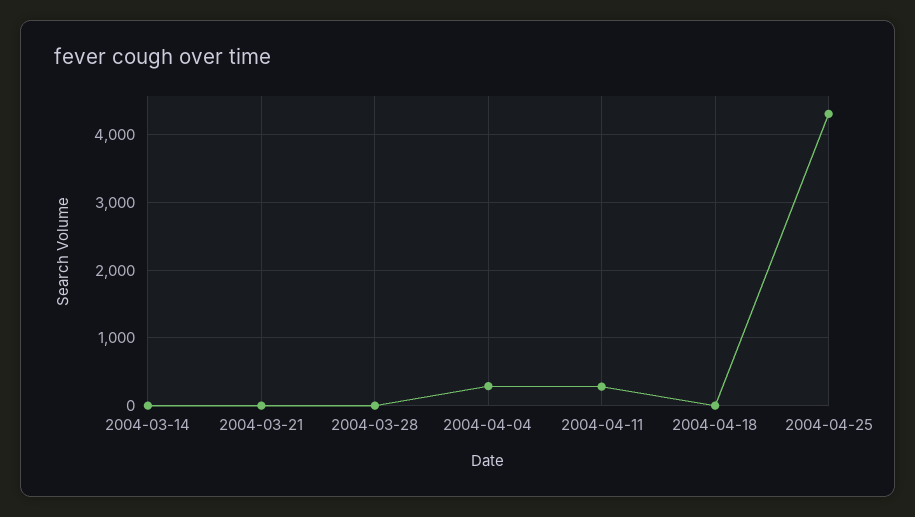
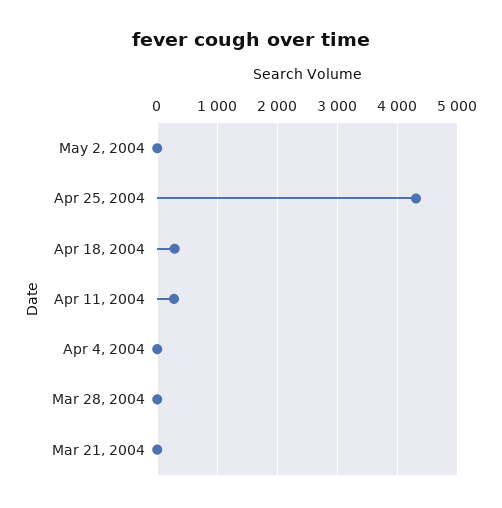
2004-03-14: 0 -> none
2004-04-04: 300 -> 0
2004-04-18: 0 -> 300
May 2, 2004: none -> 0

